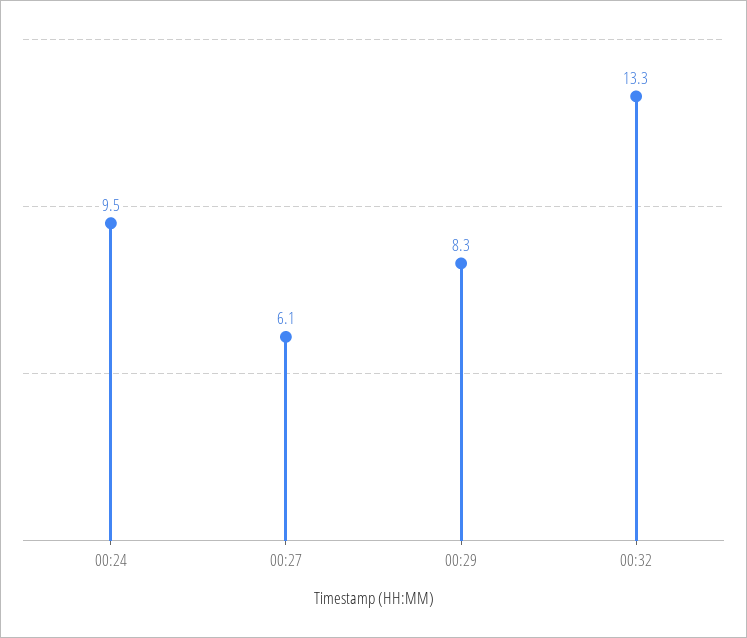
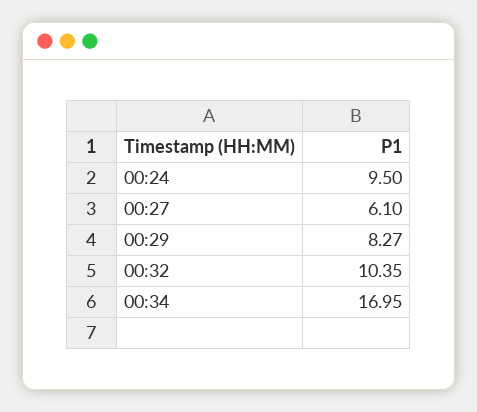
00:32: 13.3 -> 10.35
00:34: none -> 16.95

